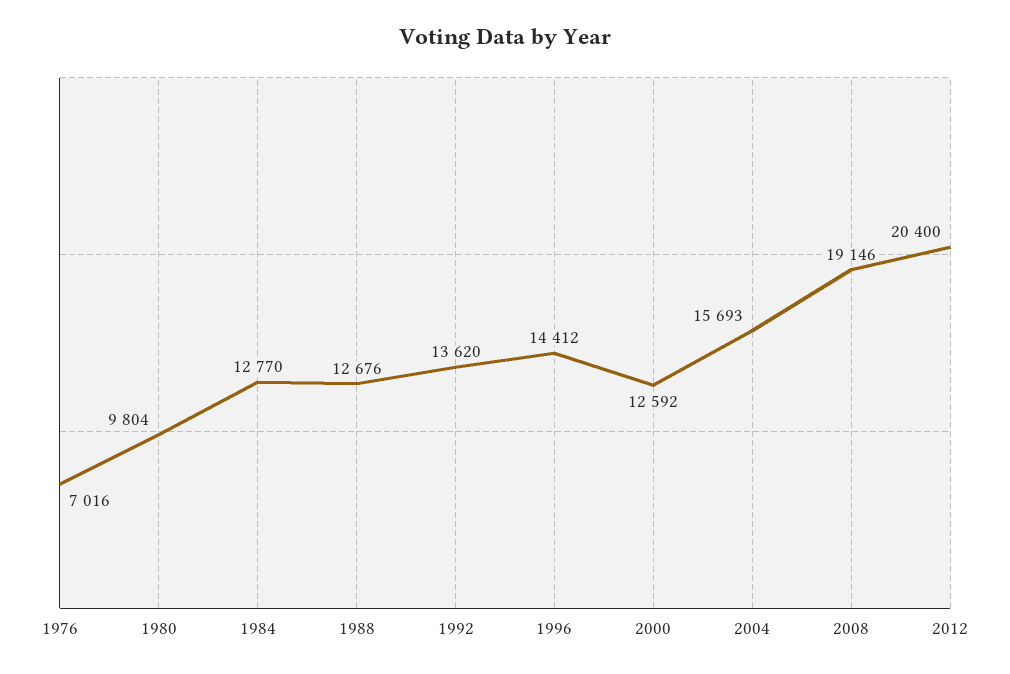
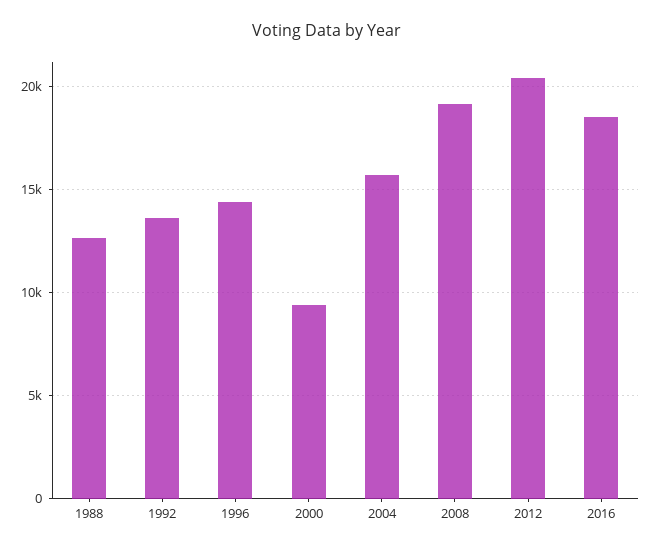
1976: 7016 -> none
1980: 9804 -> none
1984: 12770 -> none
2000: 12592 -> 9500
2016: none -> 18500

